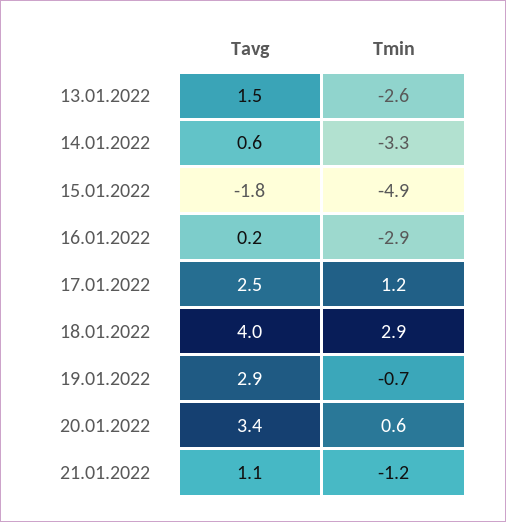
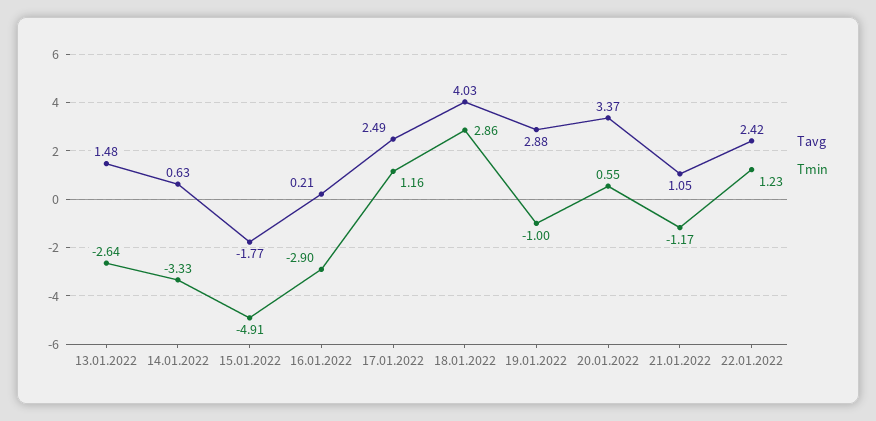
Tmin, 19.01.2022: -0.7 -> -1
Tavg, 22.01.2022: none -> 2.42
Tmin, 22.01.2022: none -> 1.23

